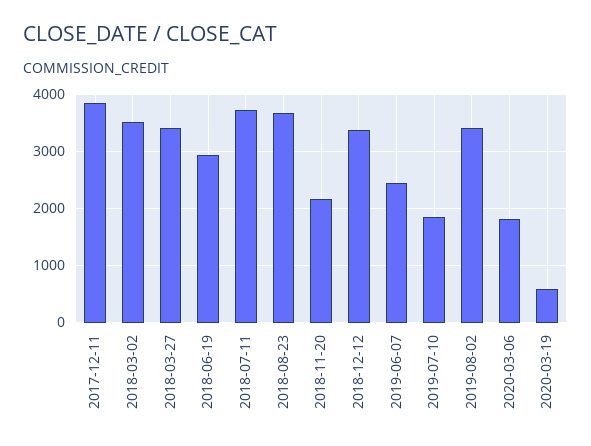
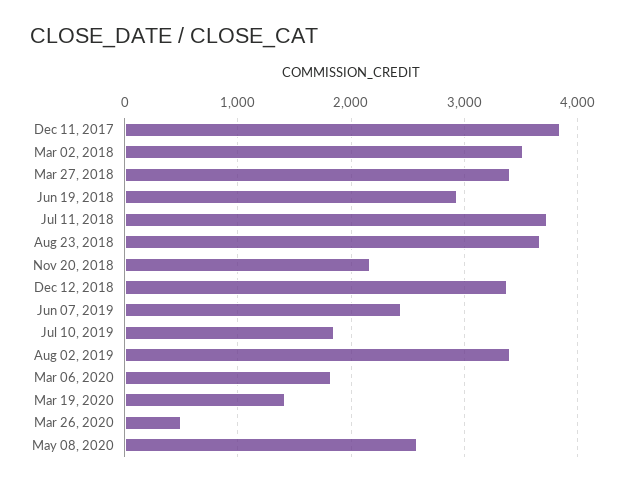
2020-03-19: 600 -> 1400
Mar 26, 2020: none -> 500
May 08, 2020: none -> 2600

